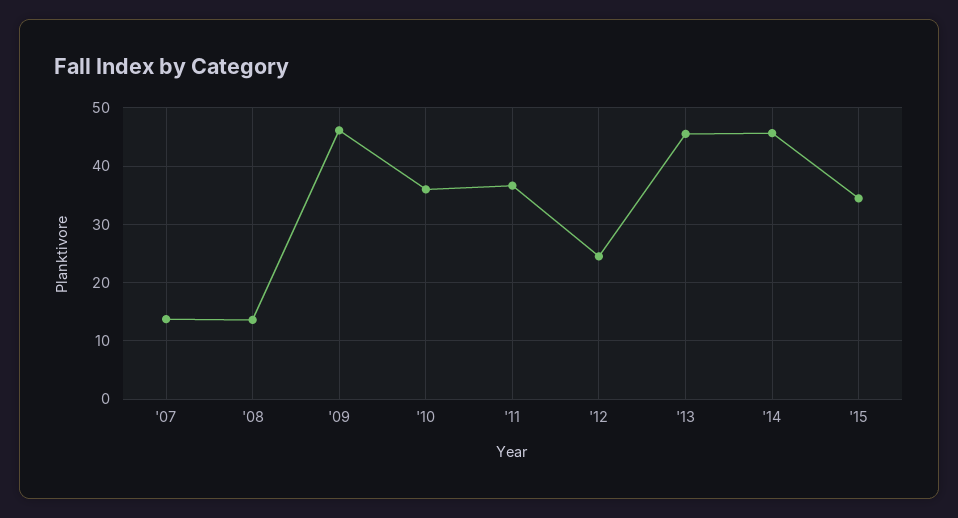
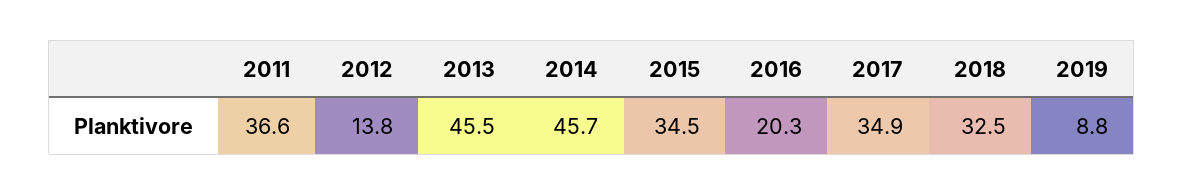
'07: 14 -> none
'08: 14 -> none
'09: 46 -> none
'10: 36 -> none
'12: 24 -> 13.8
2016: none -> 20.3
2017: none -> 34.9
2018: none -> 32.5
2019: none -> 8.8

